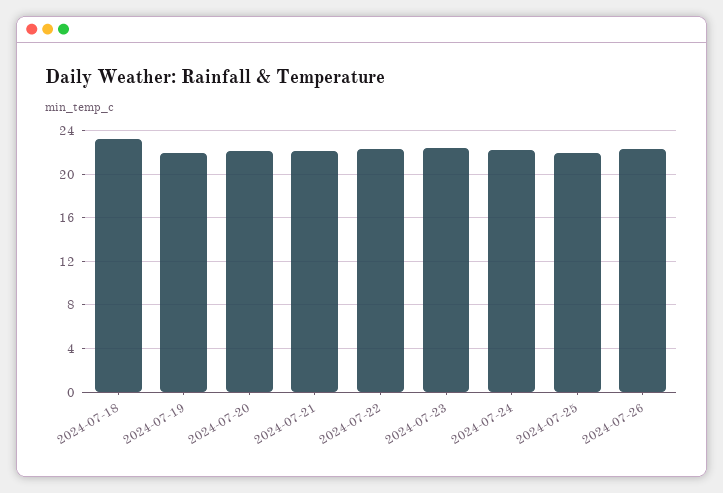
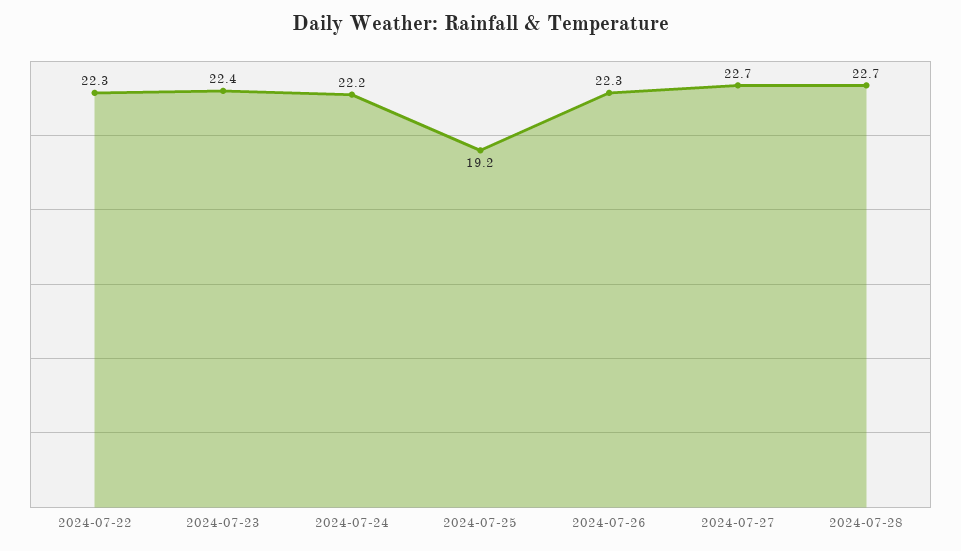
2024-07-18: 23 -> none
2024-07-19: 22 -> none
2024-07-20: 22 -> none
2024-07-21: 22 -> none
2024-07-25: 22 -> 19.2
2024-07-27: none -> 22.7
2024-07-28: none -> 22.7

